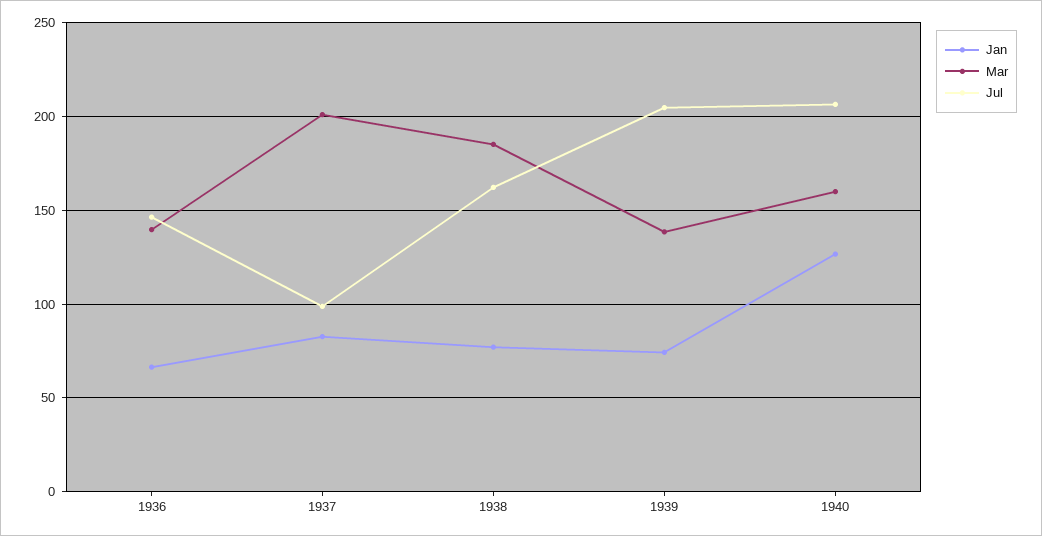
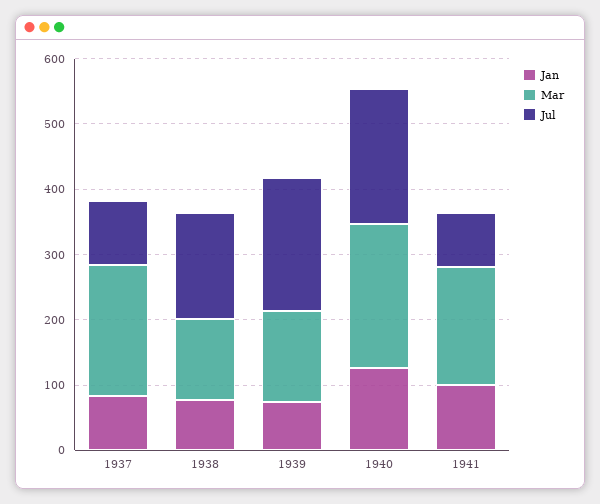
Jan, 1936: 65 -> none
Mar, 1936: 140 -> none
Jul, 1936: 145 -> none
Mar, 1938: 185 -> 120
Mar, 1940: 160 -> 220
Jan, 1941: none -> 100
Mar, 1941: none -> 180
Jul, 1941: none -> 80

